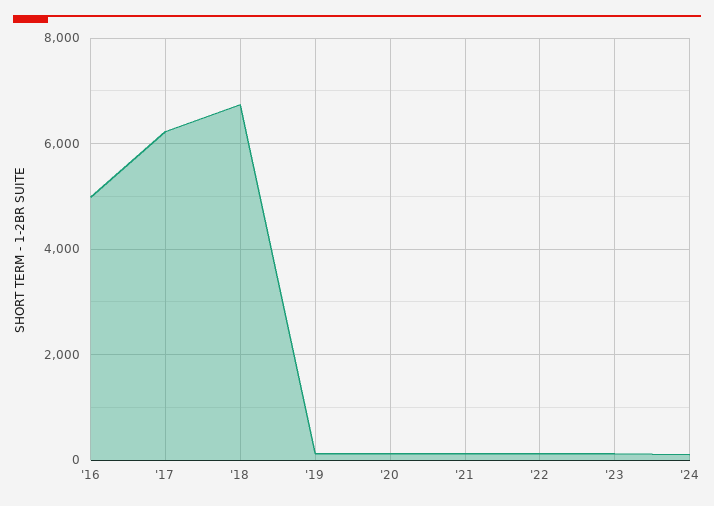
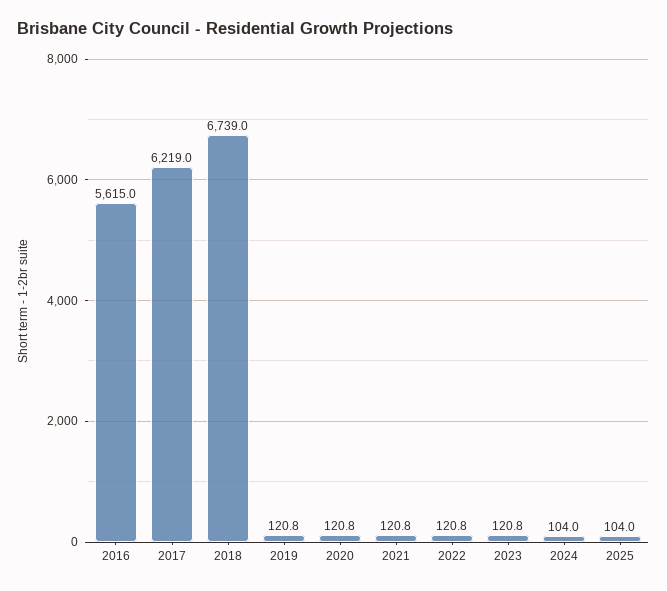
'16: 5000 -> 5615
2025: none -> 104

